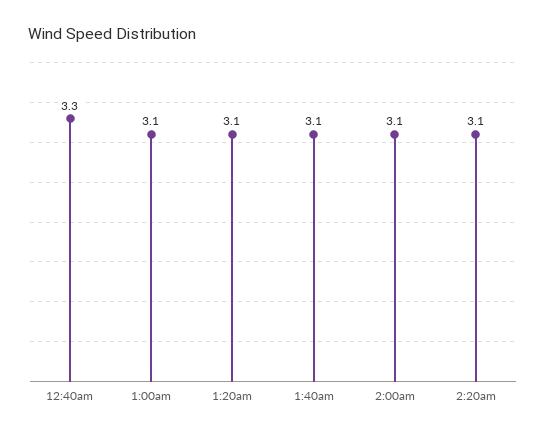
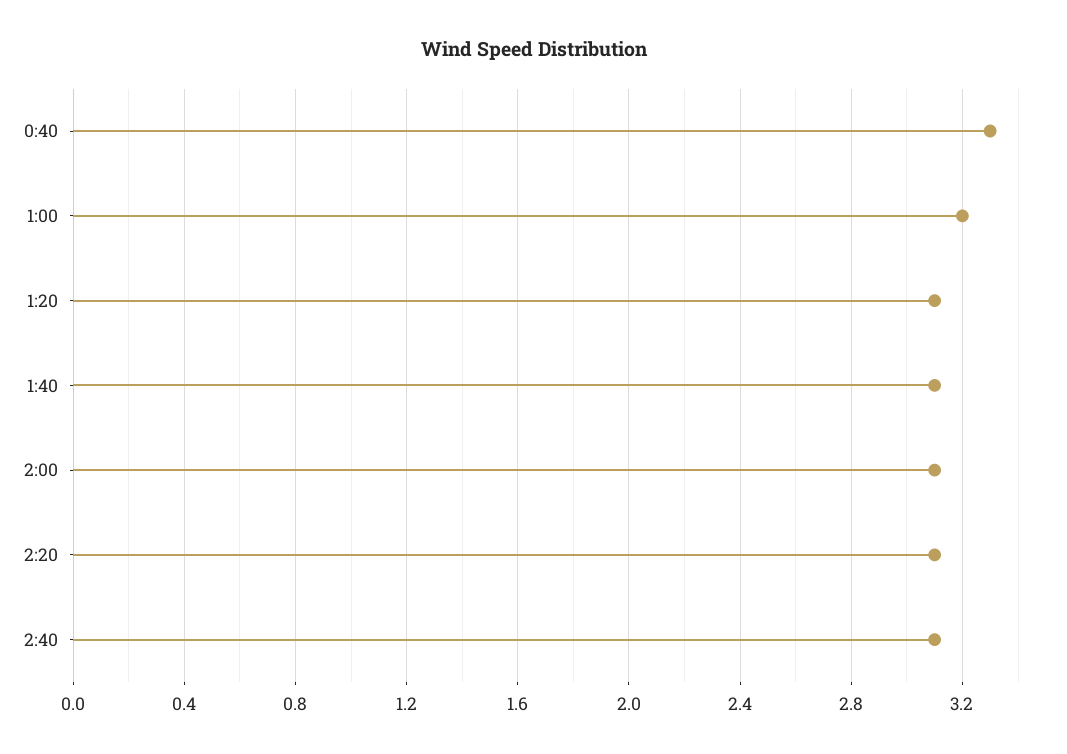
1:00am: 3.1 -> 3.2
2:40: none -> 3.1

